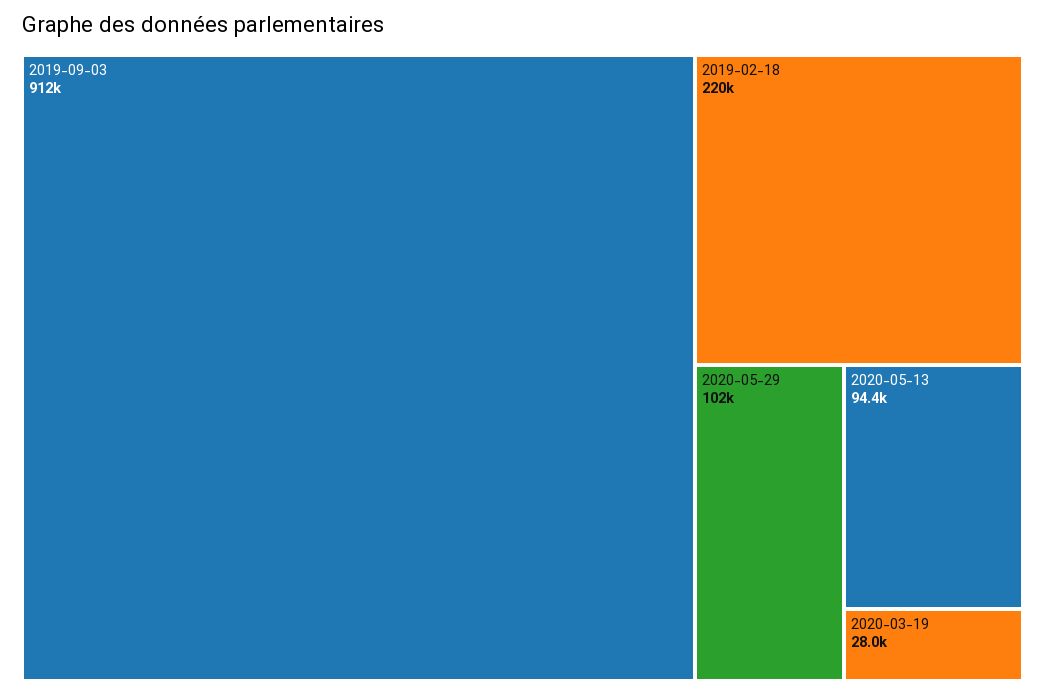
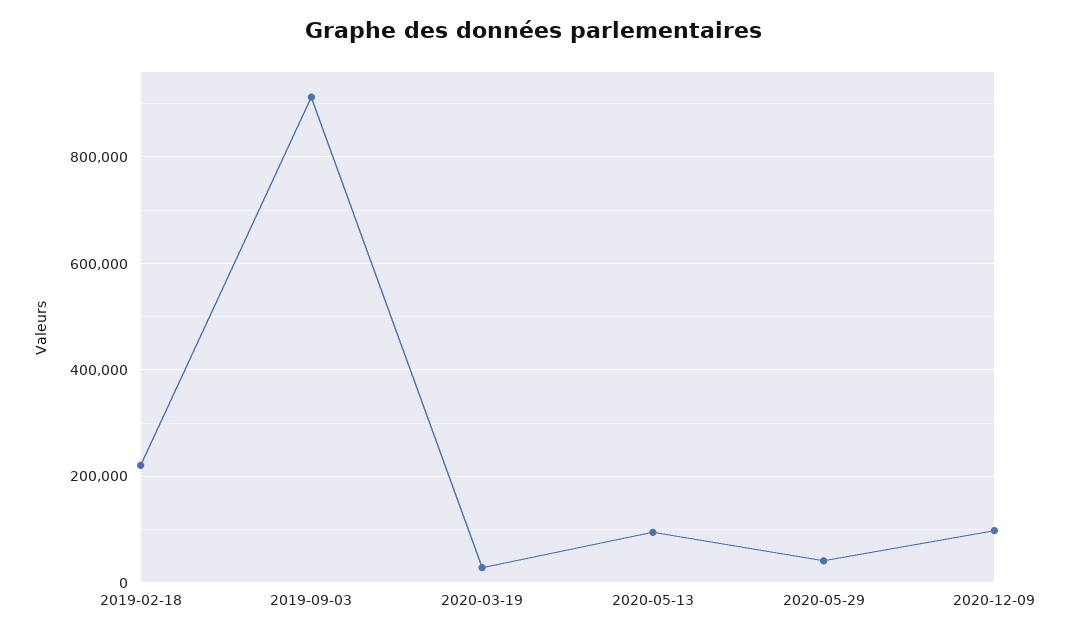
2020-05-29: 102000 -> 40000
2020-12-09: none -> 100000

